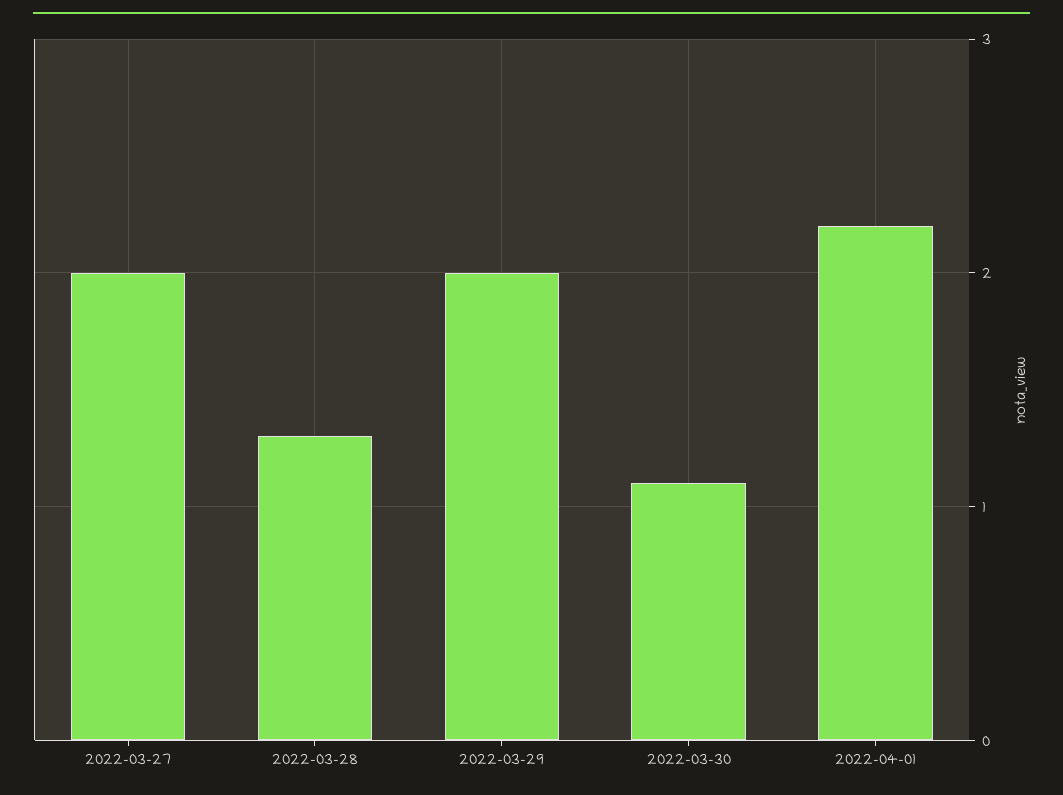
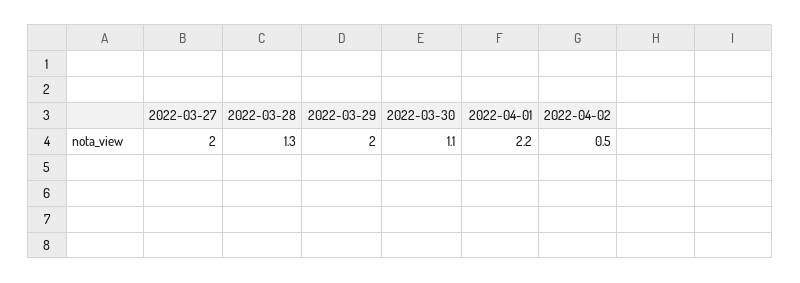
2022-04-02: none -> 0.5

